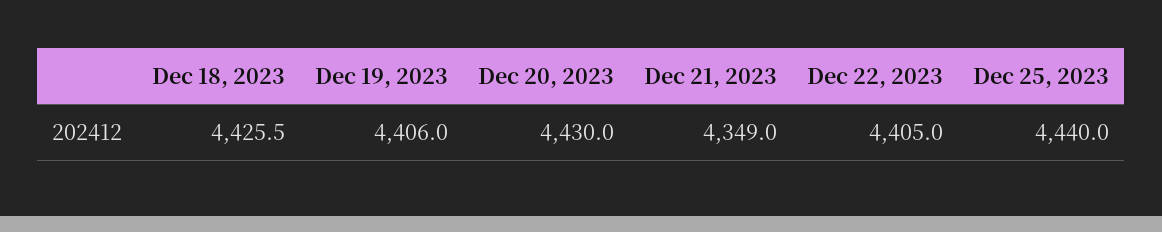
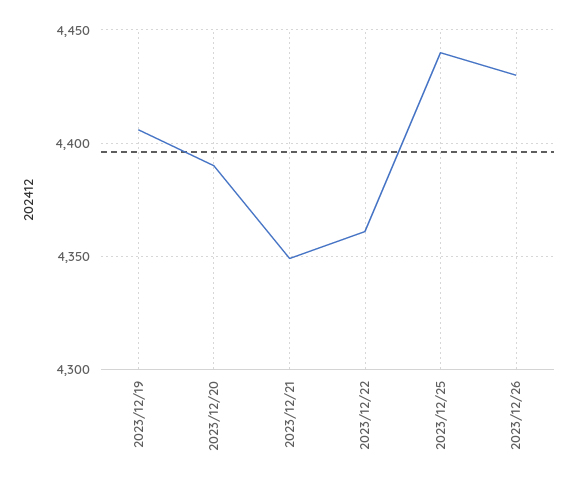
Dec 18, 2023: 4425.5 -> none
Dec 20, 2023: 4430 -> 4390
Dec 22, 2023: 4405 -> 4360
2023/12/26: none -> 4430

